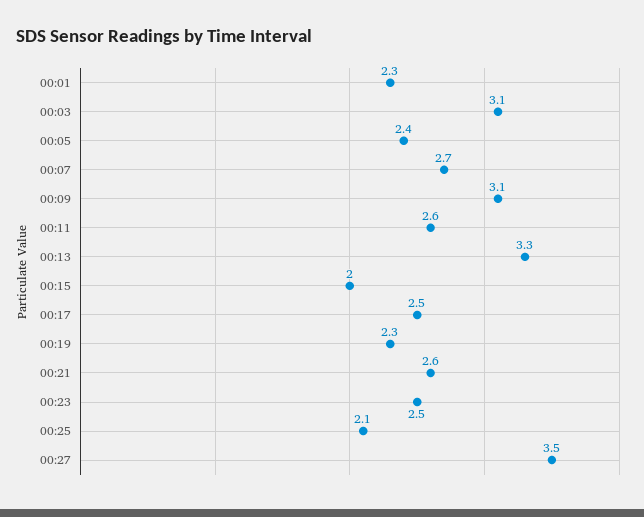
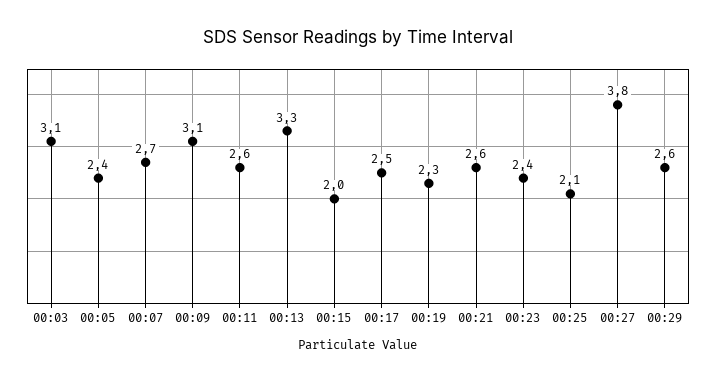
00:01: 2.3 -> none
00:23: 2.5 -> 2.4
00:27: 3.5 -> 3.8
00:29: none -> 2.6

